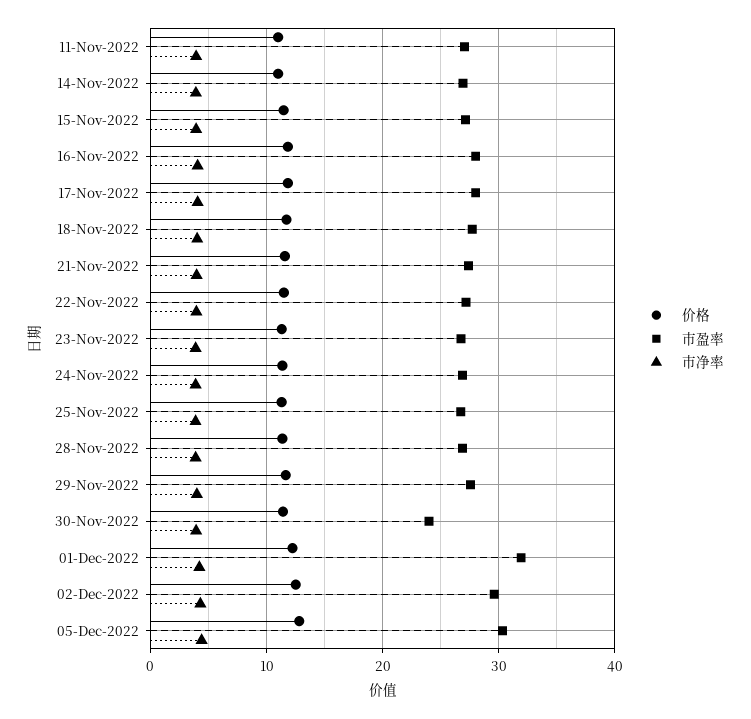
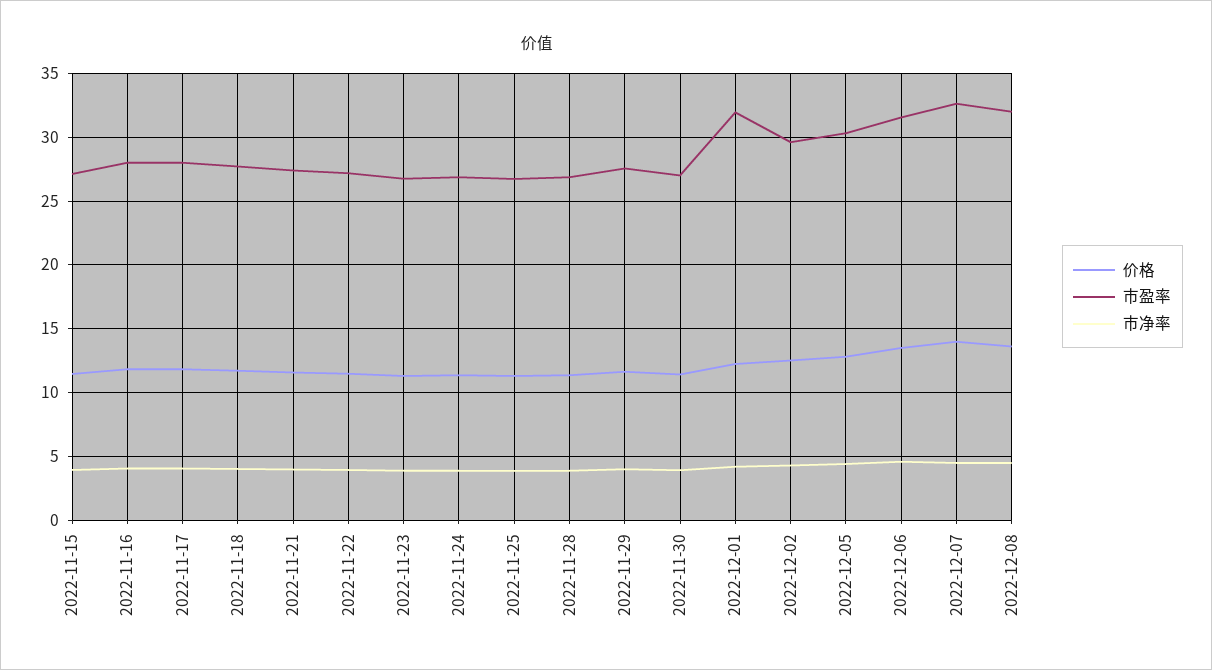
价格, 11-Nov-2022: 11 -> none
市盈率, 11-Nov-2022: 27 -> none
市净率, 11-Nov-2022: 4 -> none
价格, 14-Nov-2022: 11 -> none
市盈率, 14-Nov-2022: 27 -> none
市净率, 14-Nov-2022: 4 -> none
市盈率, 30-Nov-2022: 24 -> 27
价格, 2022-12-06: none -> 13.5
市盈率, 2022-12-06: none -> 31.5
市净率, 2022-12-06: none -> 4.5
价格, 2022-12-07: none -> 14
市盈率, 2022-12-07: none -> 32.5
市净率, 2022-12-07: none -> 4.5
价格, 2022-12-08: none -> 13.5
市盈率, 2022-12-08: none -> 32
市净率, 2022-12-08: none -> 4.5

